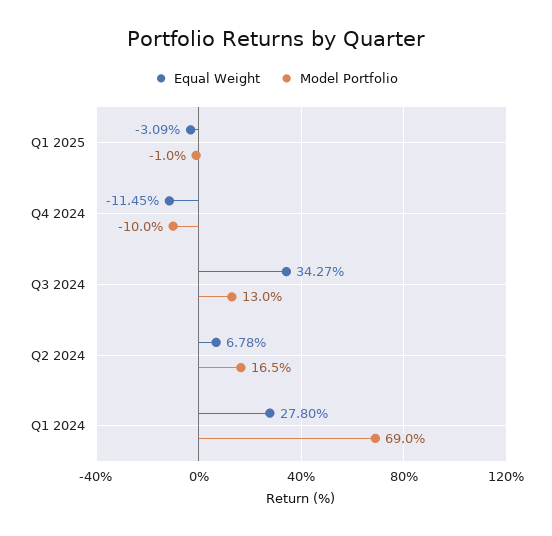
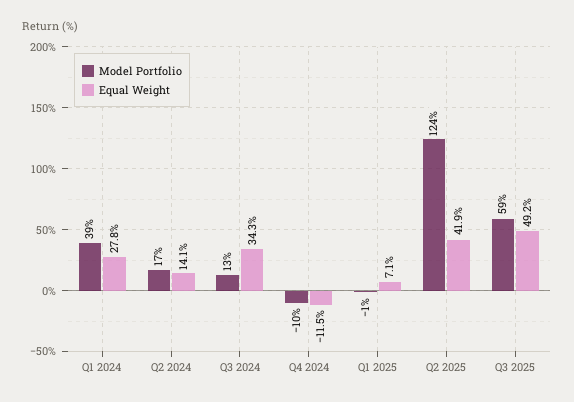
Equal Weight, Q1 2025: -3.09 -> 7.1
Equal Weight, Q2 2024: 6.78 -> 14.1
Model Portfolio, Q1 2024: 69 -> 39
Model Portfolio, Q2 2025: none -> 124
Equal Weight, Q2 2025: none -> 41.9
Model Portfolio, Q3 2025: none -> 59
Equal Weight, Q3 2025: none -> 49.2

